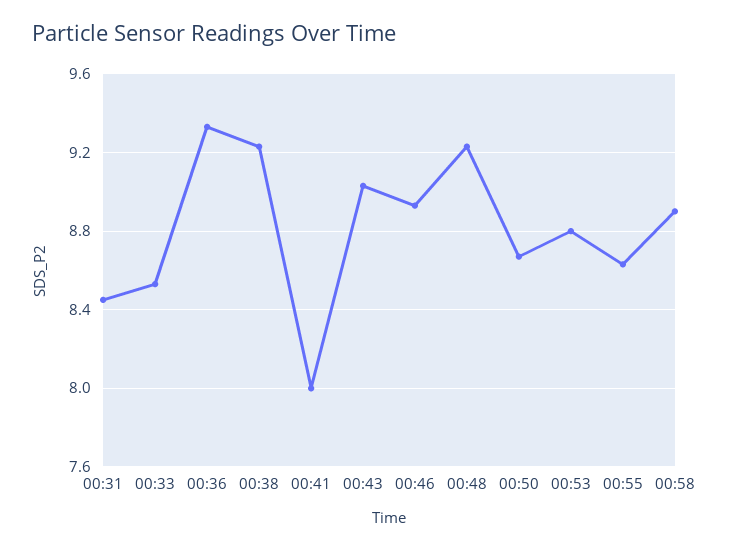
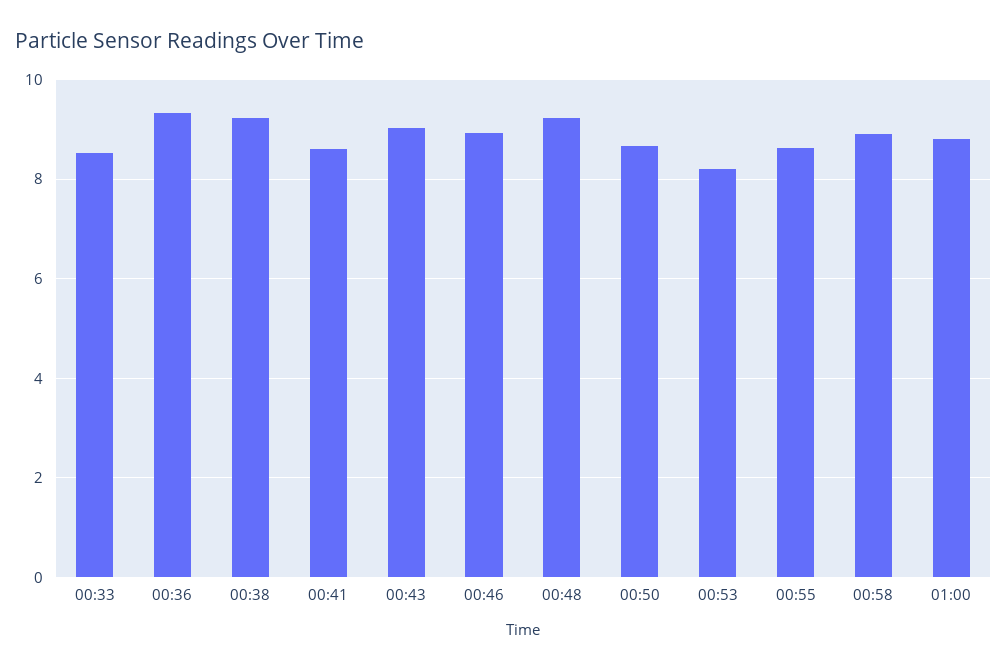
00:31: 8.45 -> none
00:41: 8 -> 8.6
00:53: 8.8 -> 8.2
01:00: none -> 8.8

